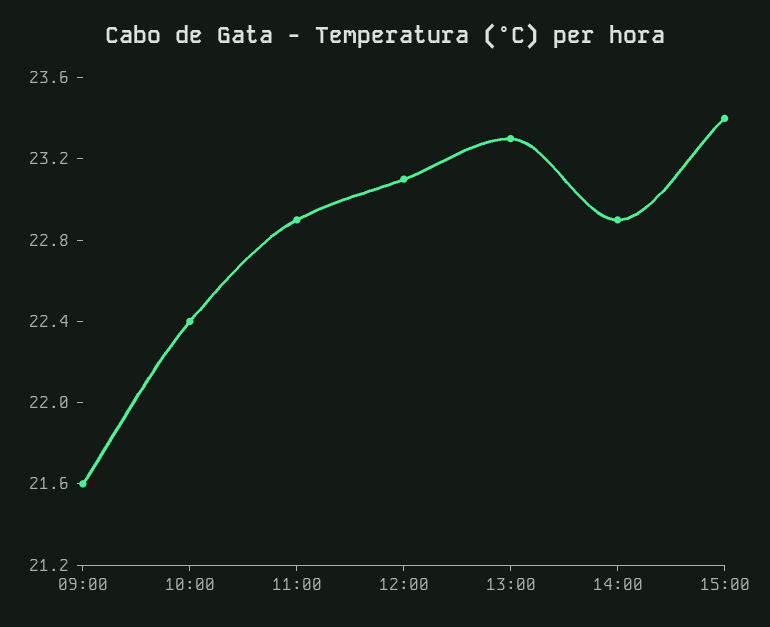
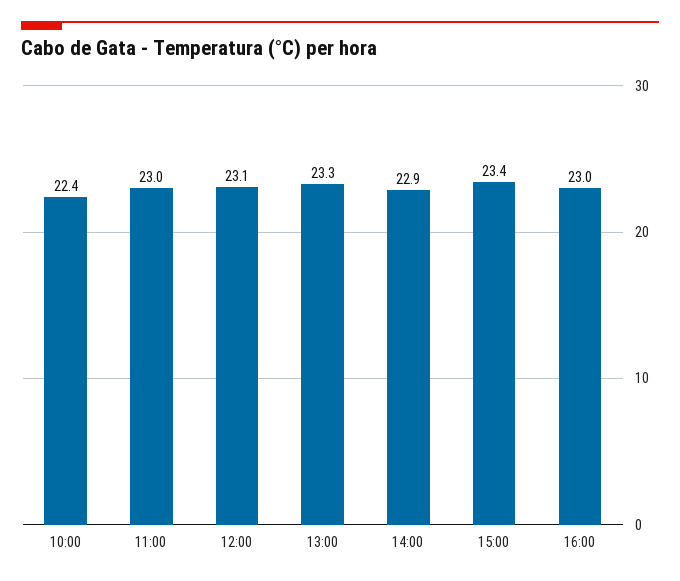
09:00: 21.6 -> none
11:00: 22.9 -> 23
16:00: none -> 23

